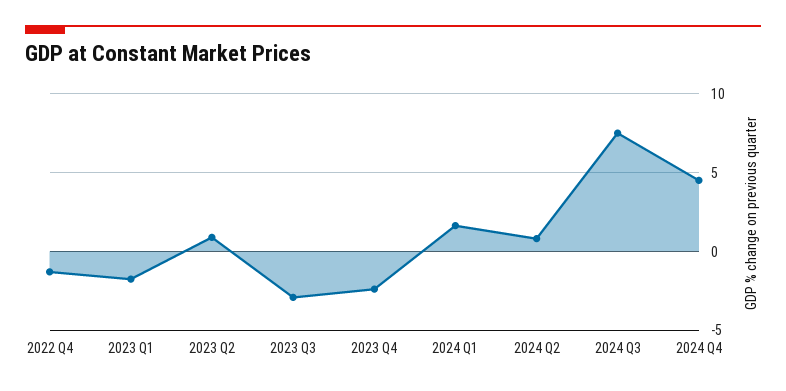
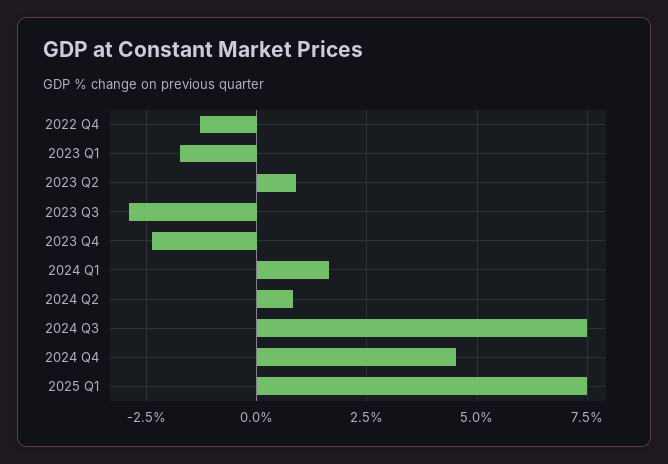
2025 Q1: none -> 7.5

